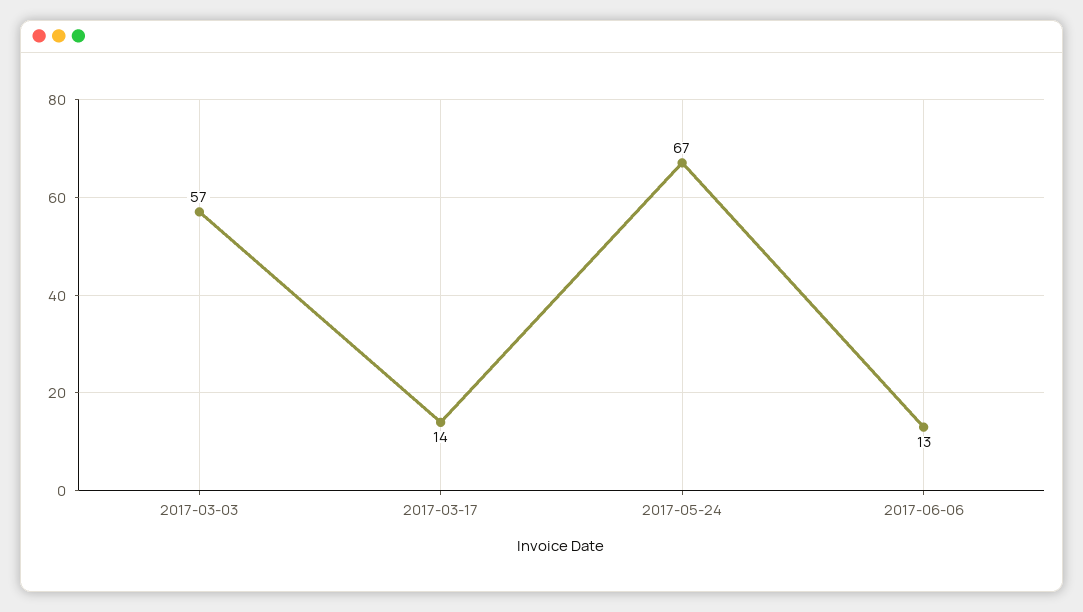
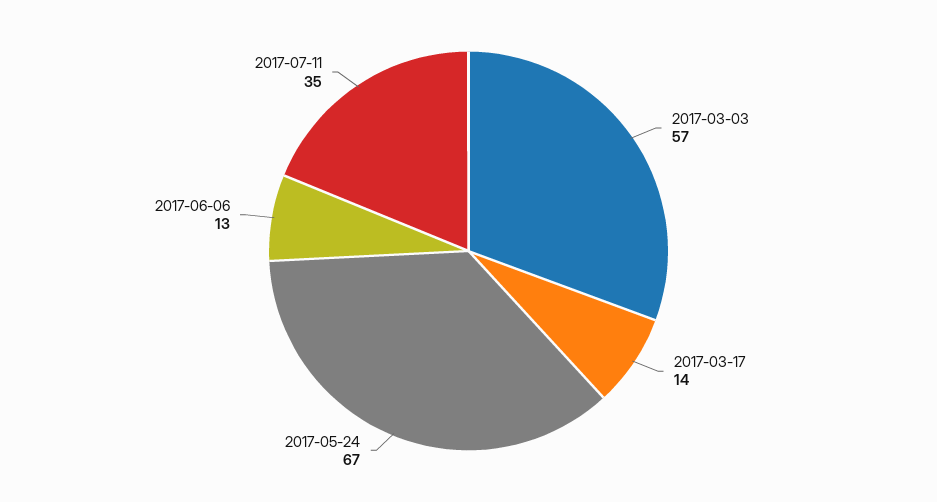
2017-07-11: none -> 35

